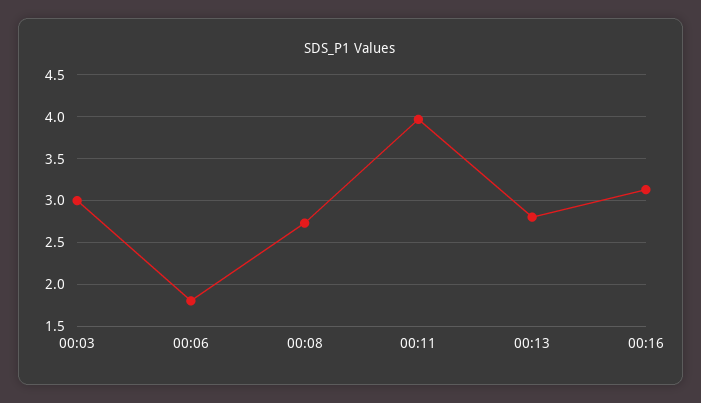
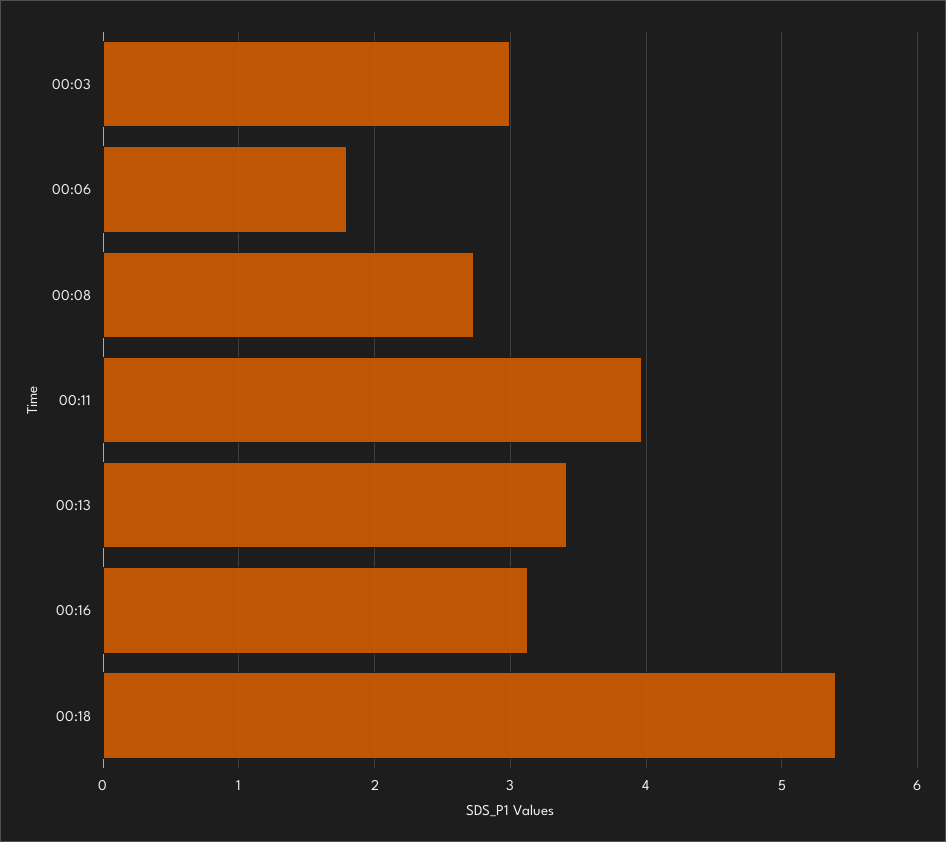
00:13: 2.8 -> 3.4
00:18: none -> 5.4

